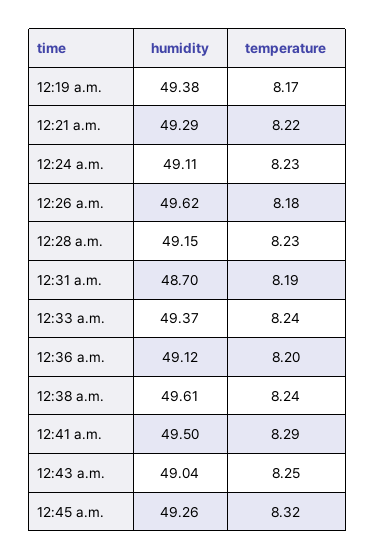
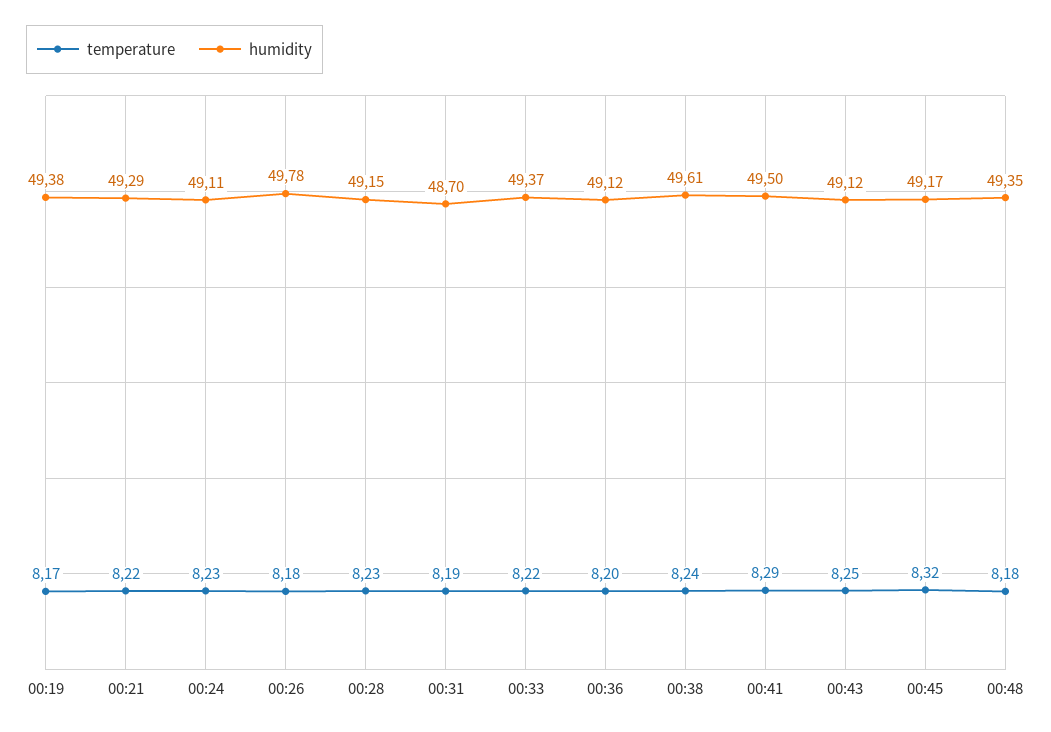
humidity, 12:26 a.m.: 49.62 -> 49.78
temperature, 12:33 a.m.: 8.24 -> 8.22
humidity, 12:43 a.m.: 49.04 -> 49.12
humidity, 12:45 a.m.: 49.26 -> 49.17
temperature, 00:48: none -> 8.18
humidity, 00:48: none -> 49.35

